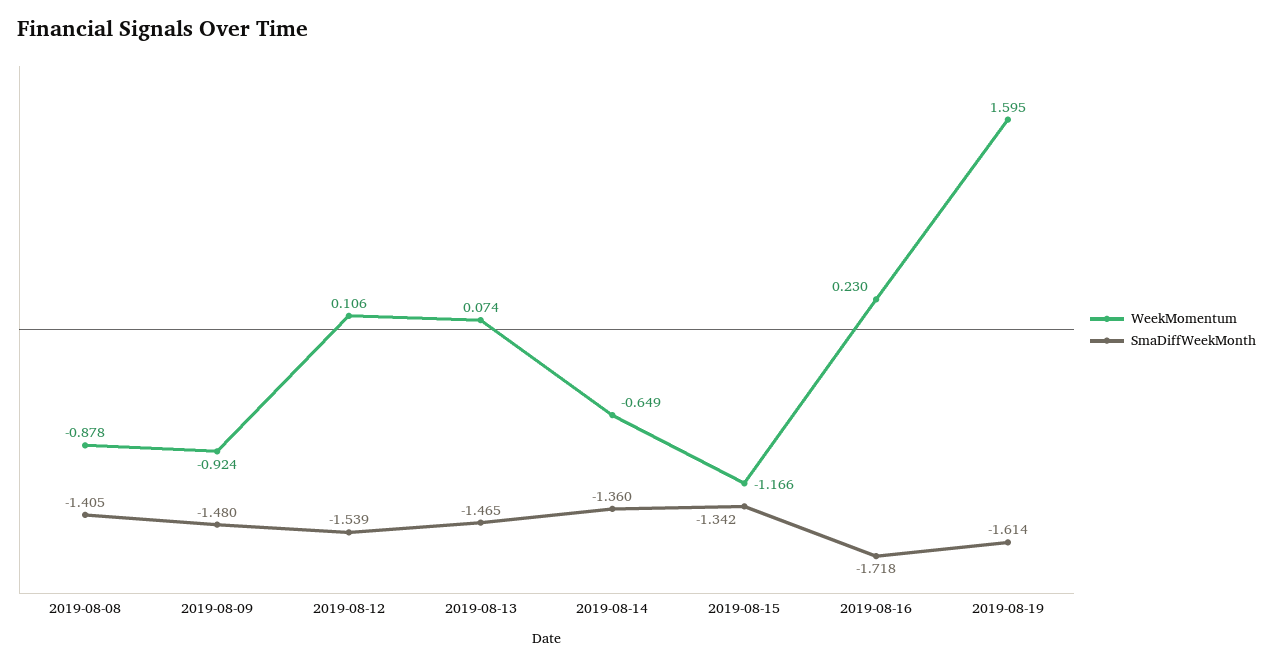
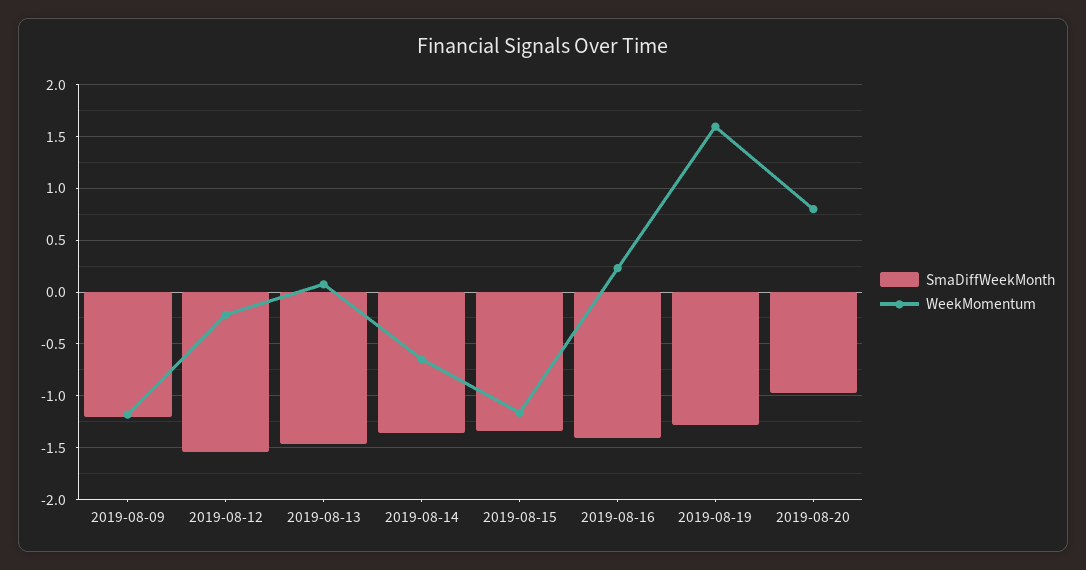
WeekMomentum, 2019-08-08: -0.878 -> none
SmaDiffWeekMonth, 2019-08-08: -1.405 -> none
WeekMomentum, 2019-08-09: -0.924 -> -1.2
SmaDiffWeekMonth, 2019-08-09: -1.48 -> -1.2
WeekMomentum, 2019-08-12: 0.106 -> -0.2
SmaDiffWeekMonth, 2019-08-16: -1.718 -> -1.4
SmaDiffWeekMonth, 2019-08-19: -1.614 -> -1.3
SmaDiffWeekMonth, 2019-08-20: none -> -1
WeekMomentum, 2019-08-20: none -> 0.8

